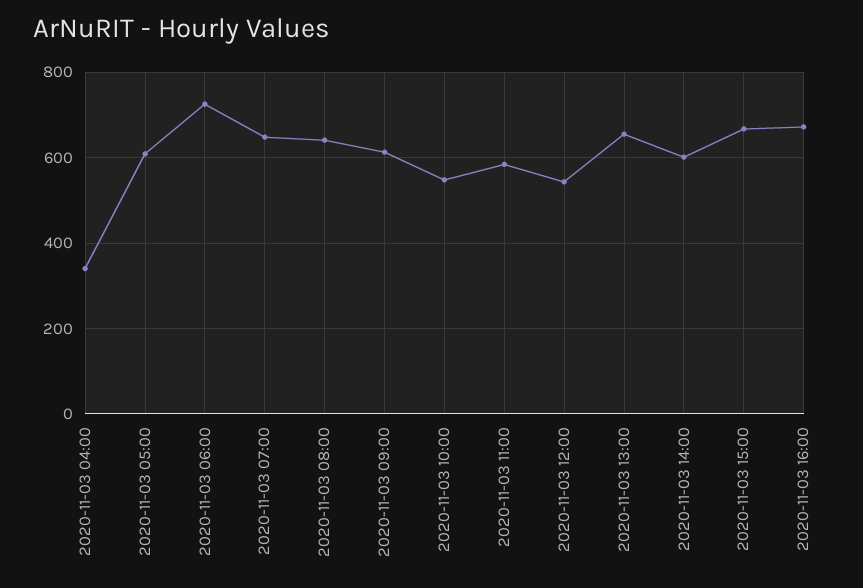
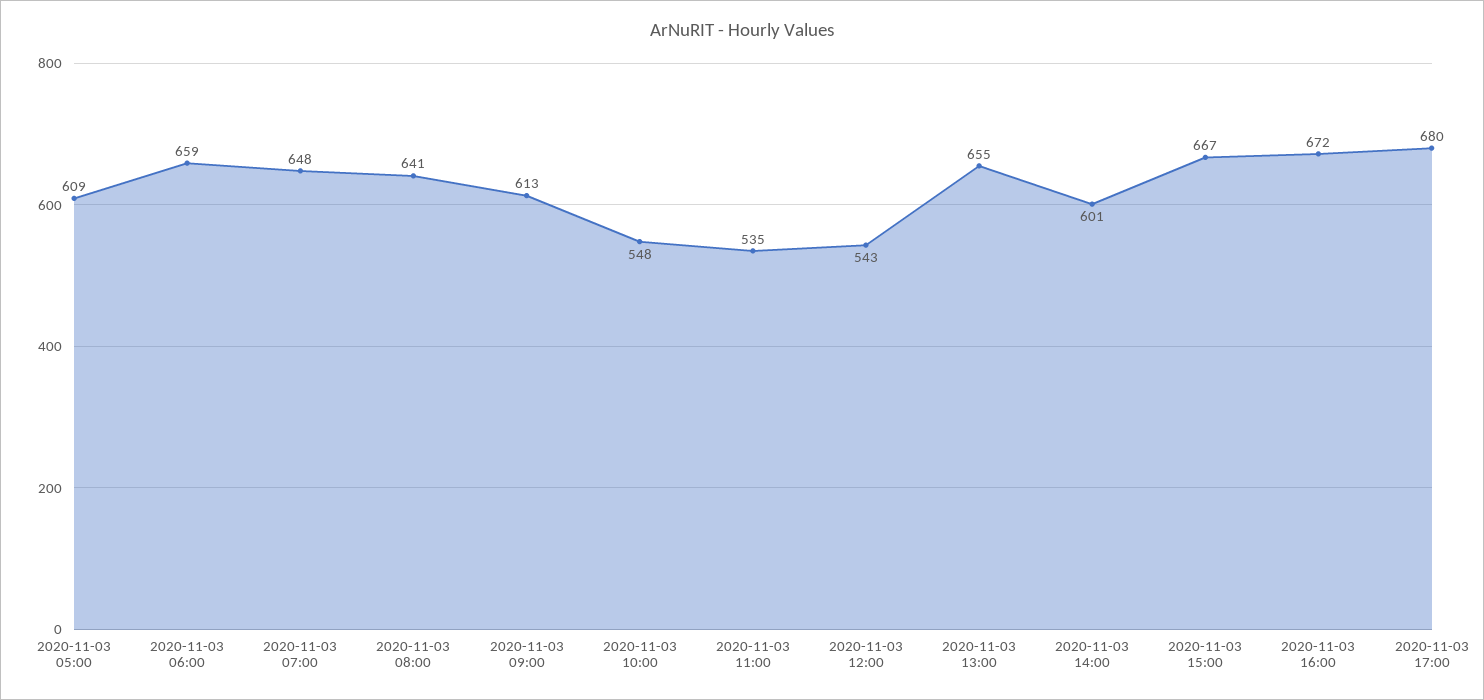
2020-11-03 04:00: 340 -> none
2020-11-03 06:00: 720 -> 659
2020-11-03 11:00: 580 -> 535
2020-11-03 17:00: none -> 680

